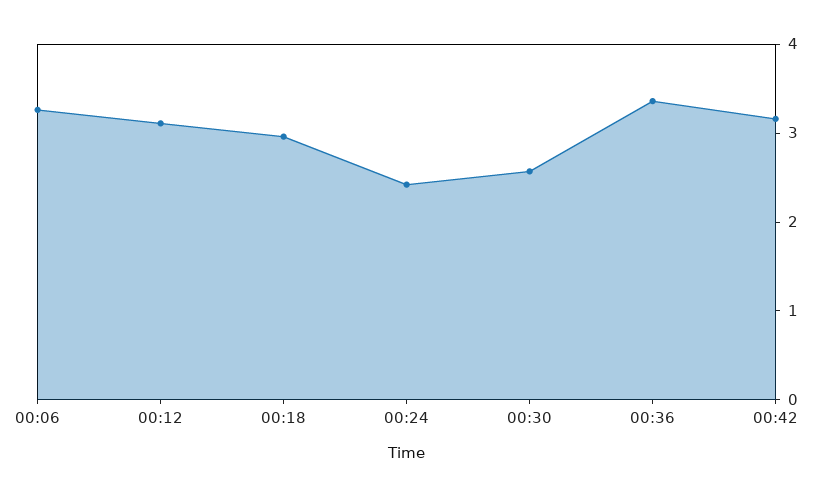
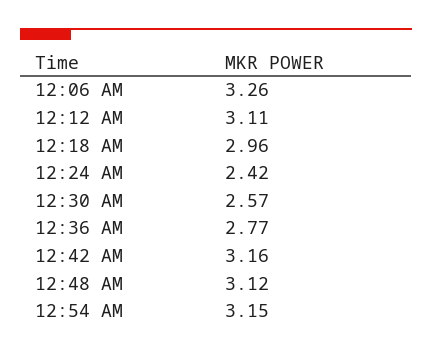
00:36: 3.4 -> 2.77
12:48 AM: none -> 3.12
12:54 AM: none -> 3.15

